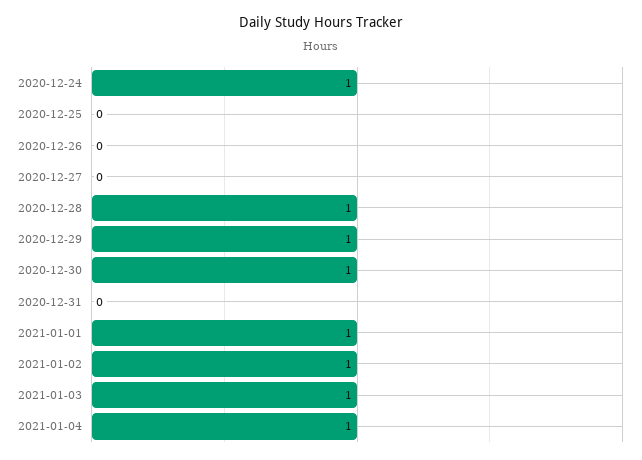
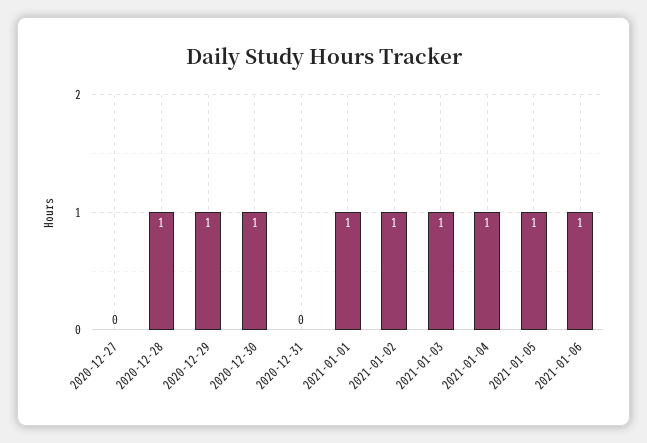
2020-12-24: 1 -> none
2020-12-25: 0 -> none
2020-12-26: 0 -> none
2021-01-05: none -> 1
2021-01-06: none -> 1

